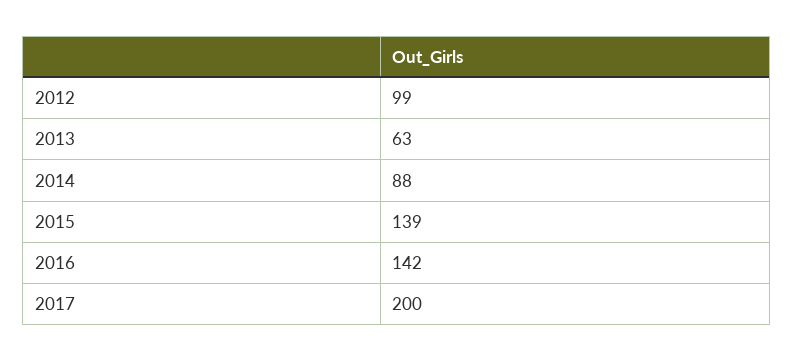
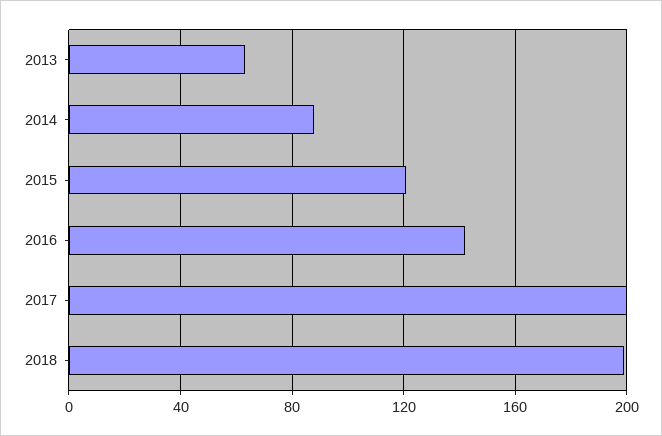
2012: 99 -> none
2015: 139 -> 120
2018: none -> 200

